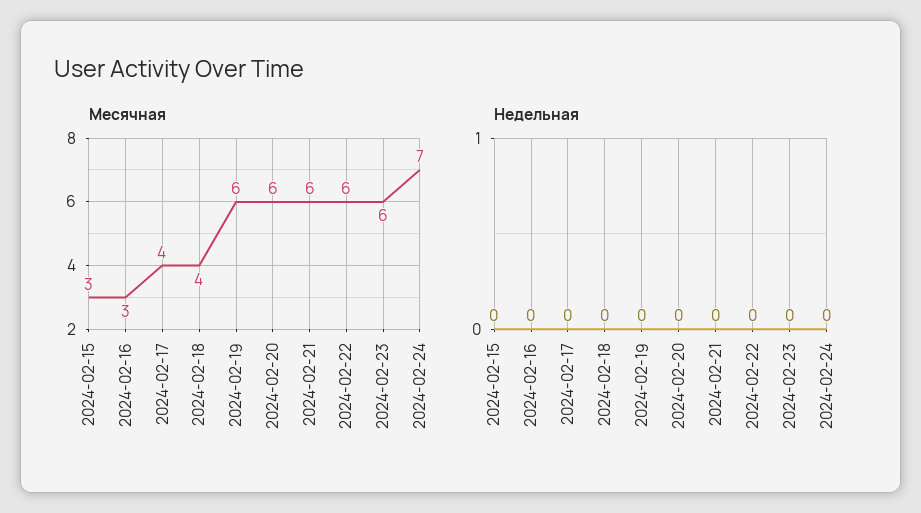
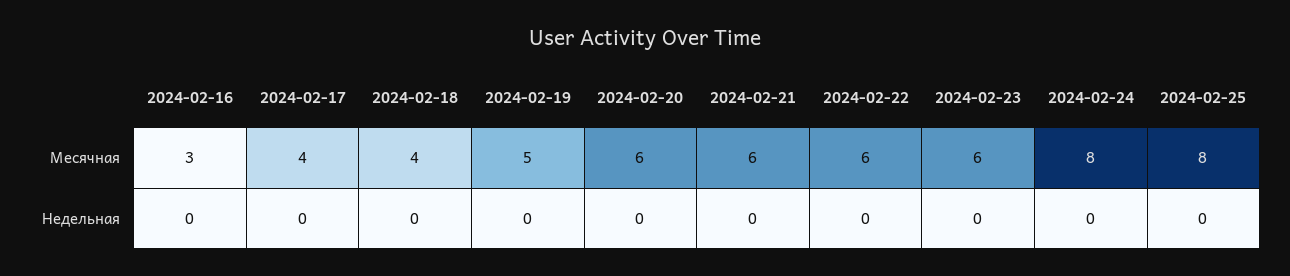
Месячная, 2024-02-15: 3 -> none
Месячная, 2024-02-19: 6 -> 5
Месячная, 2024-02-24: 7 -> 8
Недельная, 2024-02-15: 0 -> none
Месячная, 2024-02-25: none -> 8
Недельная, 2024-02-25: none -> 0

